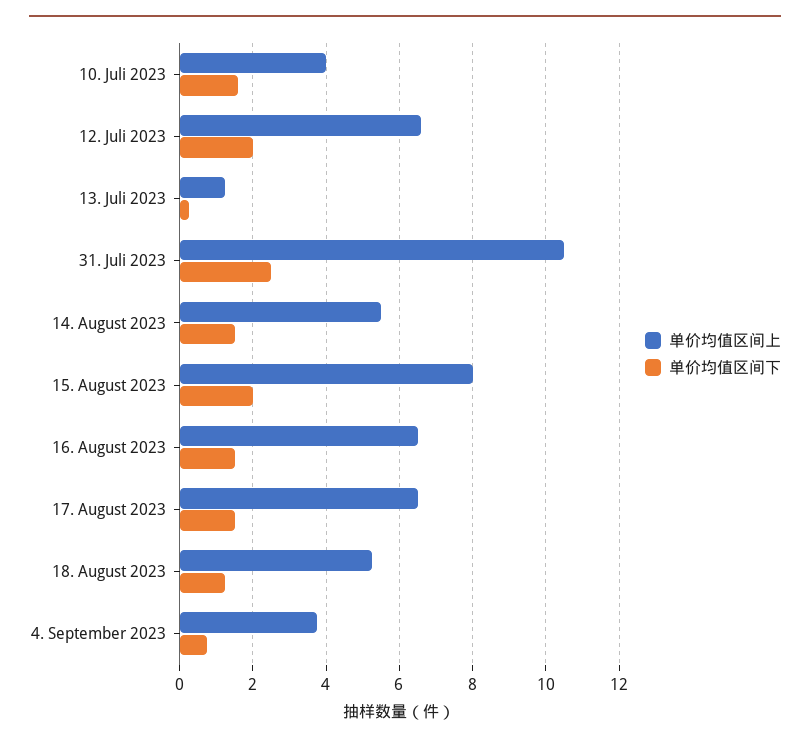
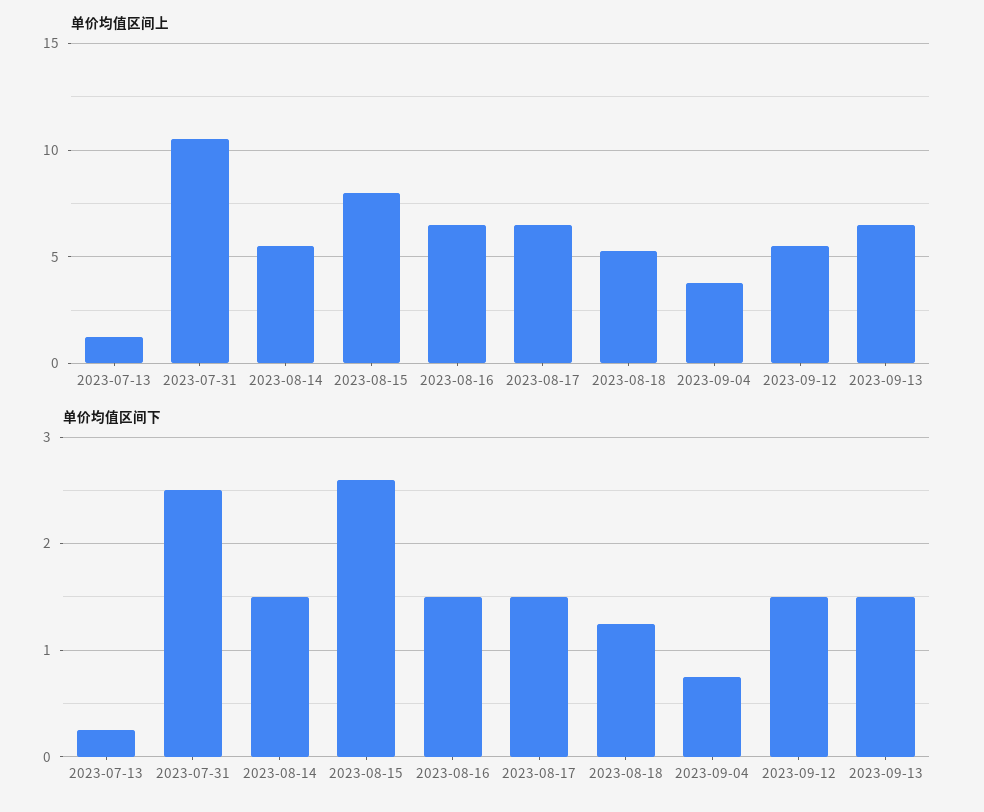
单价均值区间上, 10. Juli 2023: 4 -> none
单价均值区间下, 10. Juli 2023: 1.6 -> none
单价均值区间上, 12. Juli 2023: 6.6 -> none
单价均值区间下, 12. Juli 2023: 2 -> none
单价均值区间下, 15. August 2023: 2 -> 2.6
单价均值区间上, 2023-09-12: none -> 5.5
单价均值区间上, 2023-09-13: none -> 6.5
单价均值区间下, 2023-09-12: none -> 1.5
单价均值区间下, 2023-09-13: none -> 1.5

